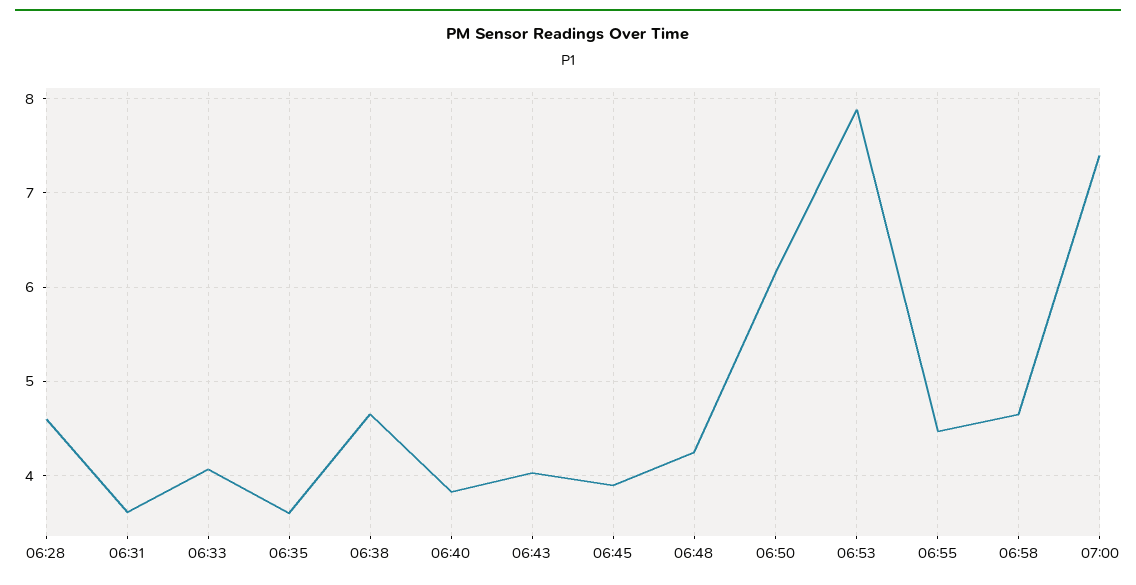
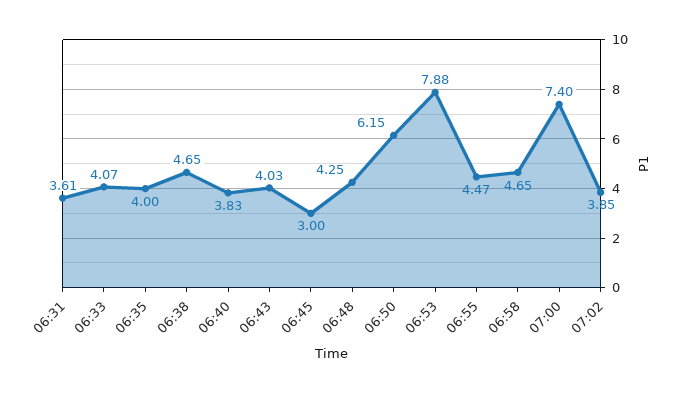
06:28: 4.6 -> none
06:35: 3.6 -> 4
06:45: 3.9 -> 3
07:02: none -> 3.85

